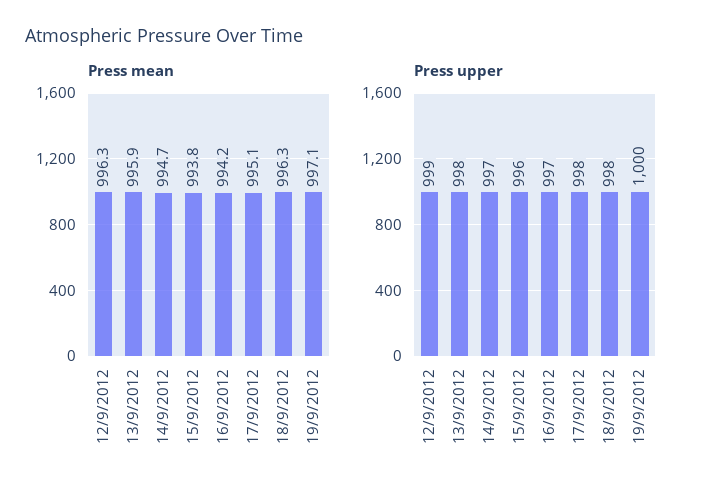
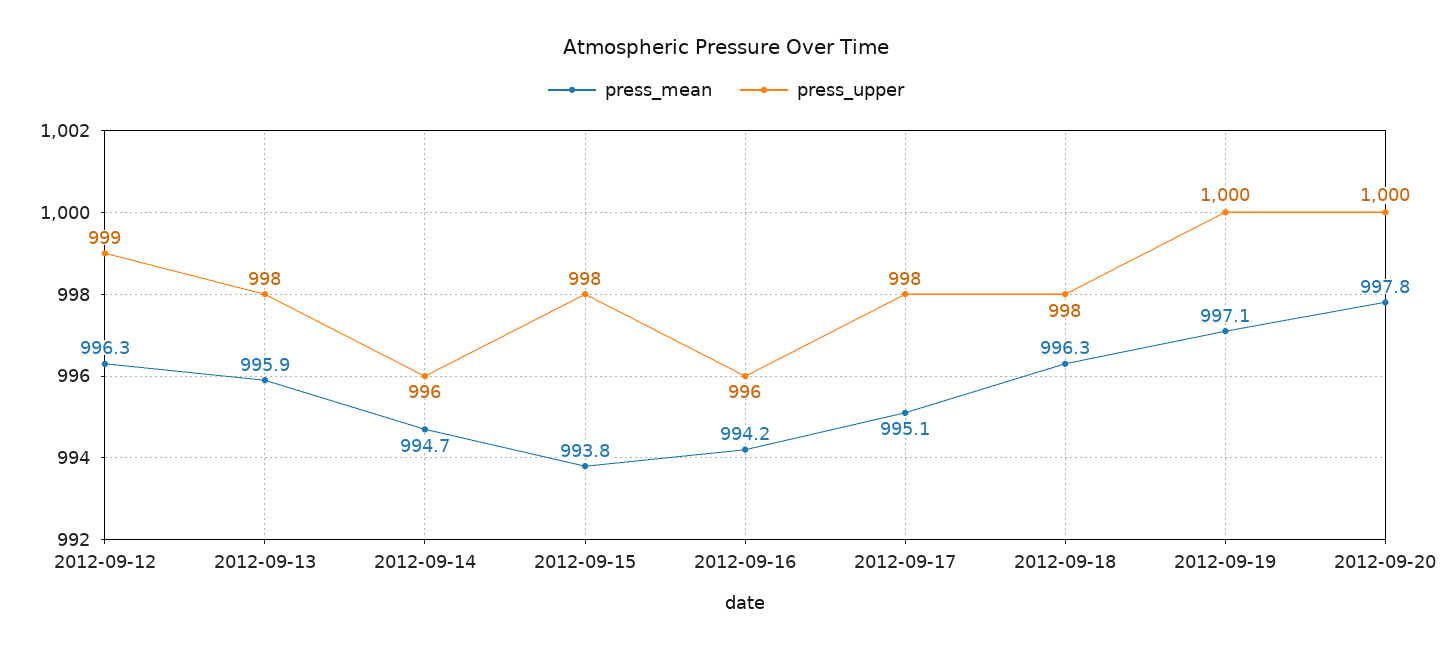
Press upper, 14/9/2012: 997 -> 996
Press upper, 15/9/2012: 996 -> 998
Press upper, 16/9/2012: 997 -> 996
Press mean, 2012-09-20: none -> 997.8
Press upper, 2012-09-20: none -> 1000

